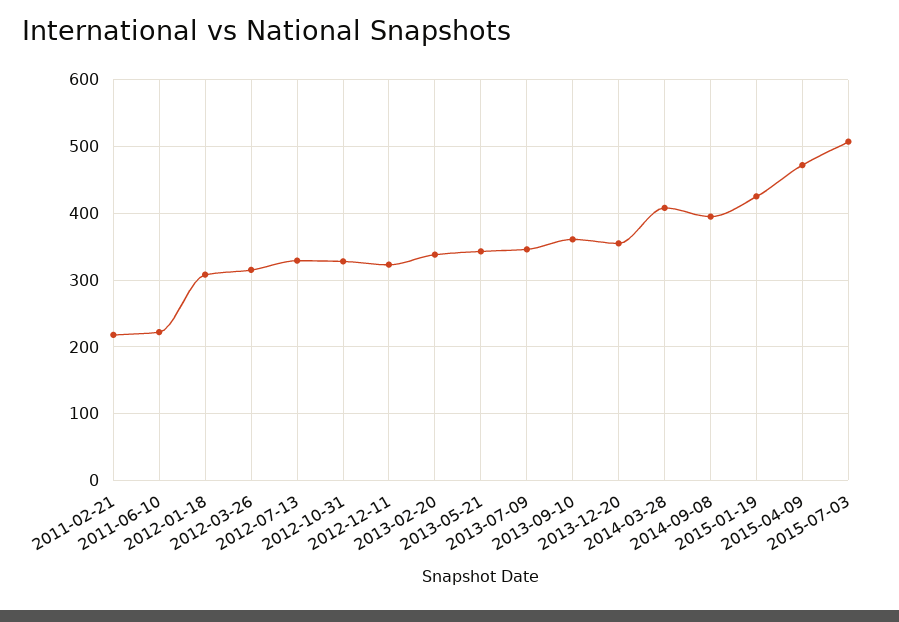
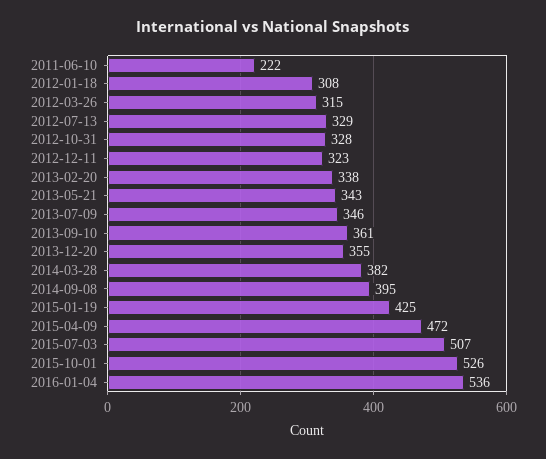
2011-02-21: 220 -> none
2014-03-28: 410 -> 382
2015-10-01: none -> 526
2016-01-04: none -> 536

